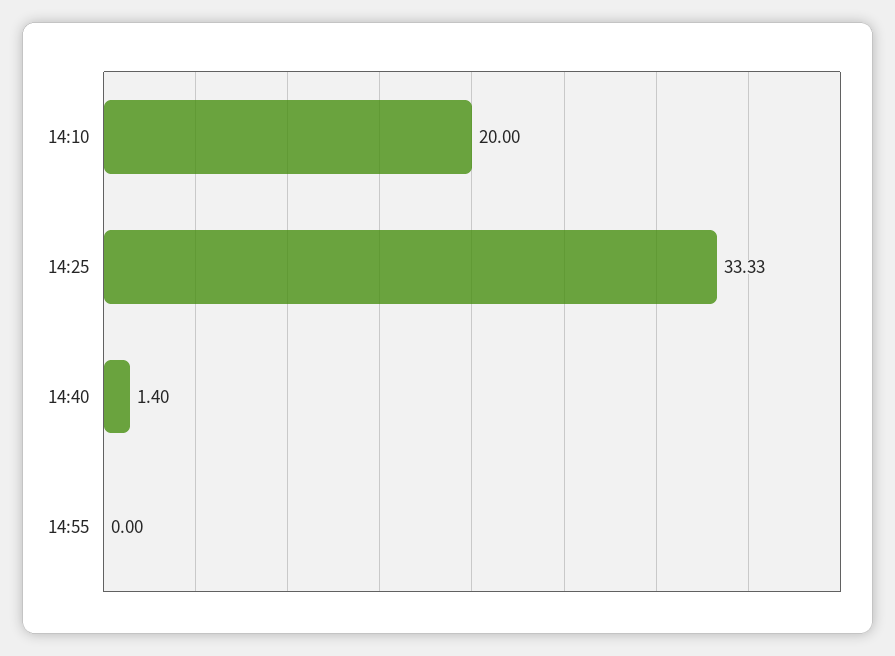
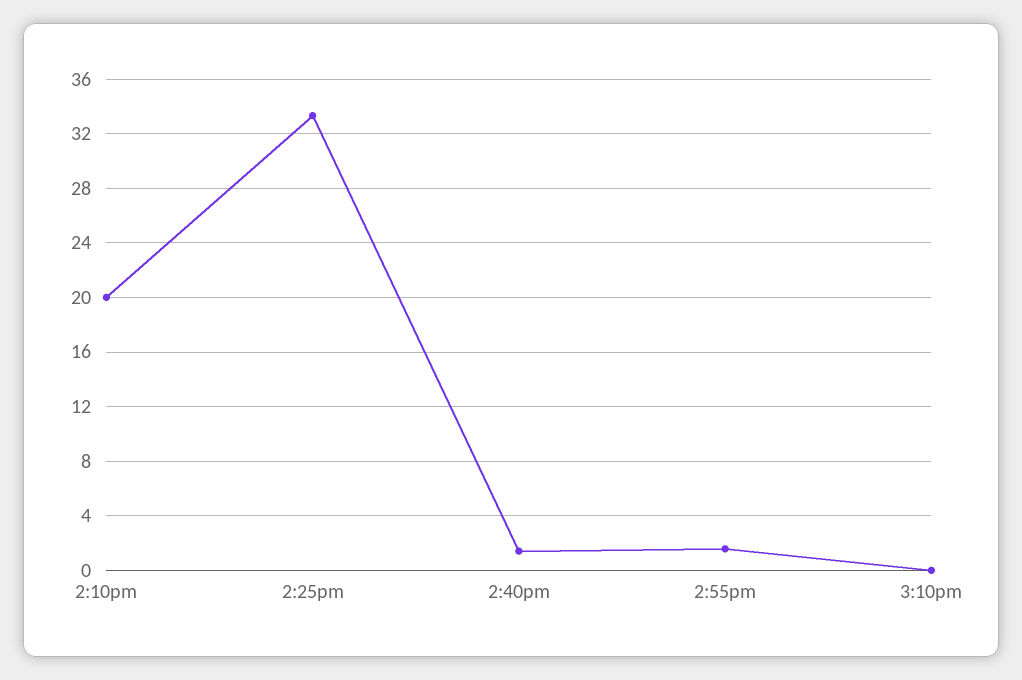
14:55: 0 -> 1.5
3:10pm: none -> 0

